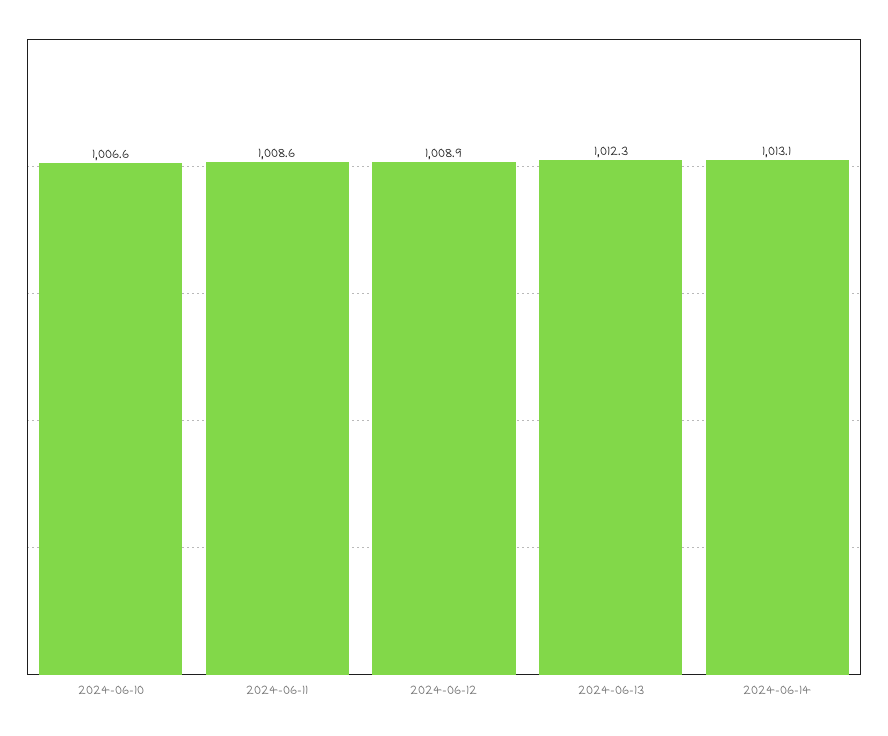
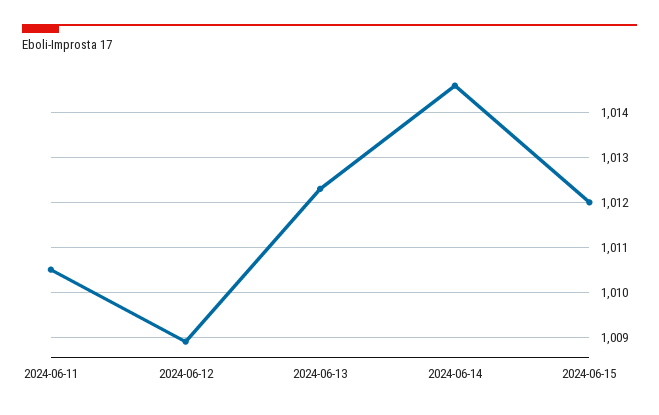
2024-06-10: 1006.6 -> none
2024-06-11: 1008.6 -> 1010.5
2024-06-14: 1013.1 -> 1014.5
2024-06-15: none -> 1012

